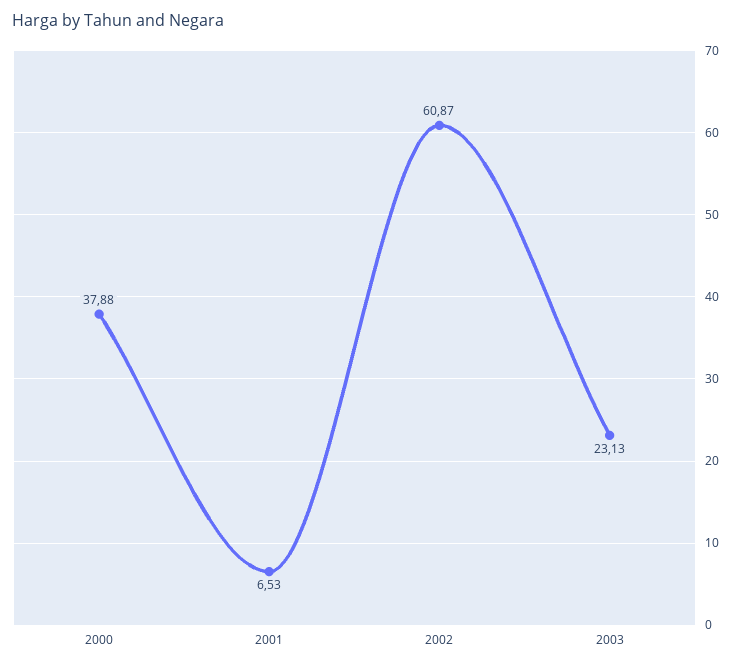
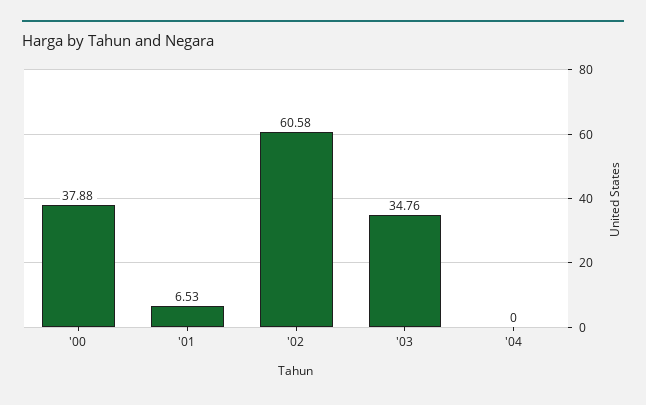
2002: 60.87 -> 60.58
2003: 23.13 -> 34.76
'04: none -> 0

